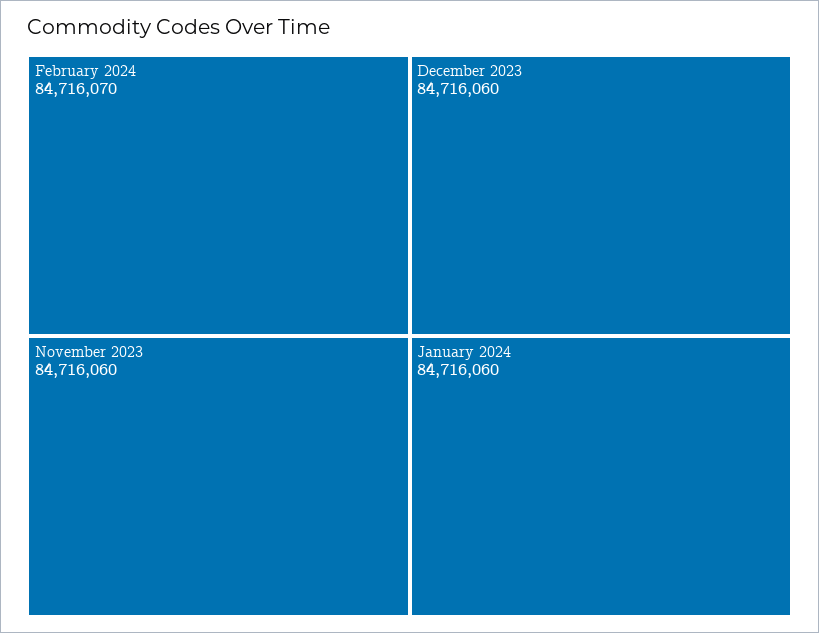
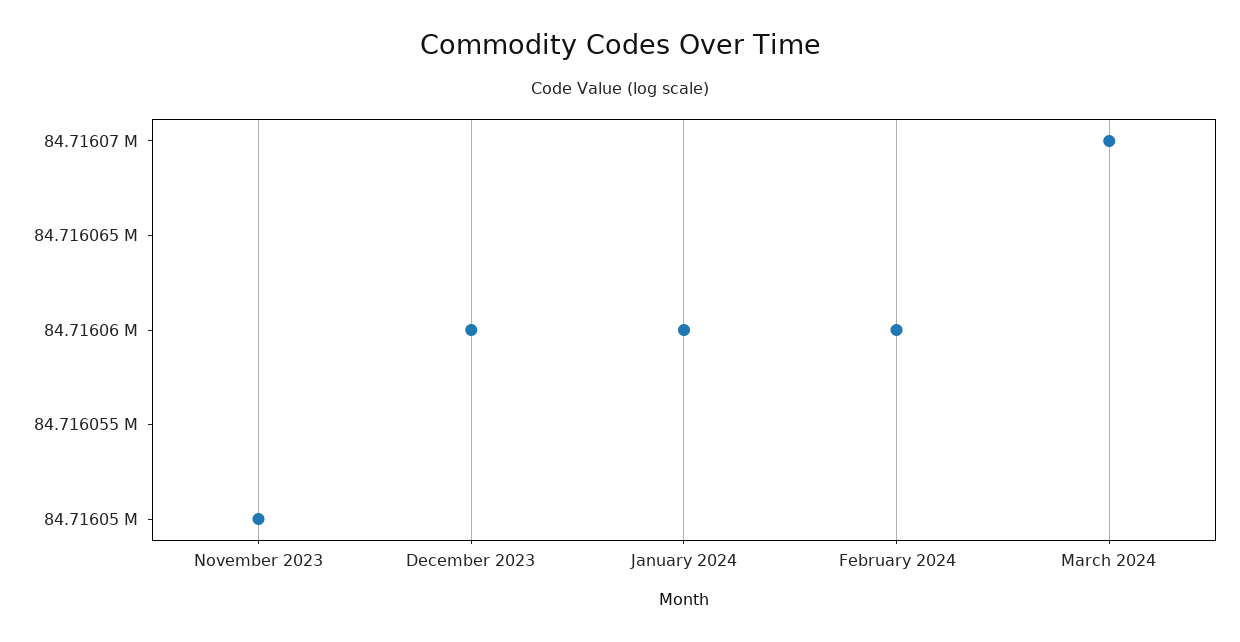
February 2024: 84716070 -> 84716060
November 2023: 84716060 -> 84716050
March 2024: none -> 84716070

